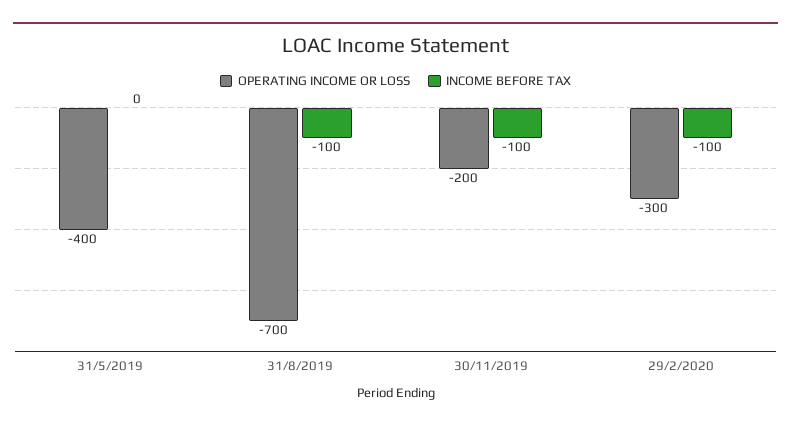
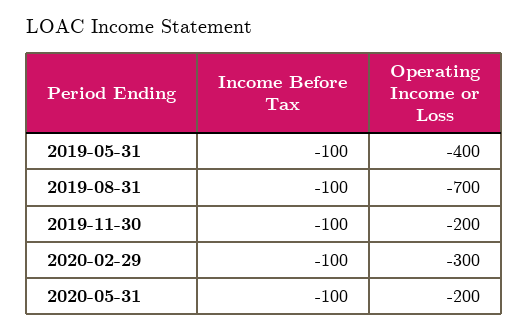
INCOME BEFORE TAX, 31/5/2019: 0 -> -100
INCOME BEFORE TAX, 2020-05-31: none -> -100
OPERATING INCOME OR LOSS, 2020-05-31: none -> -200

